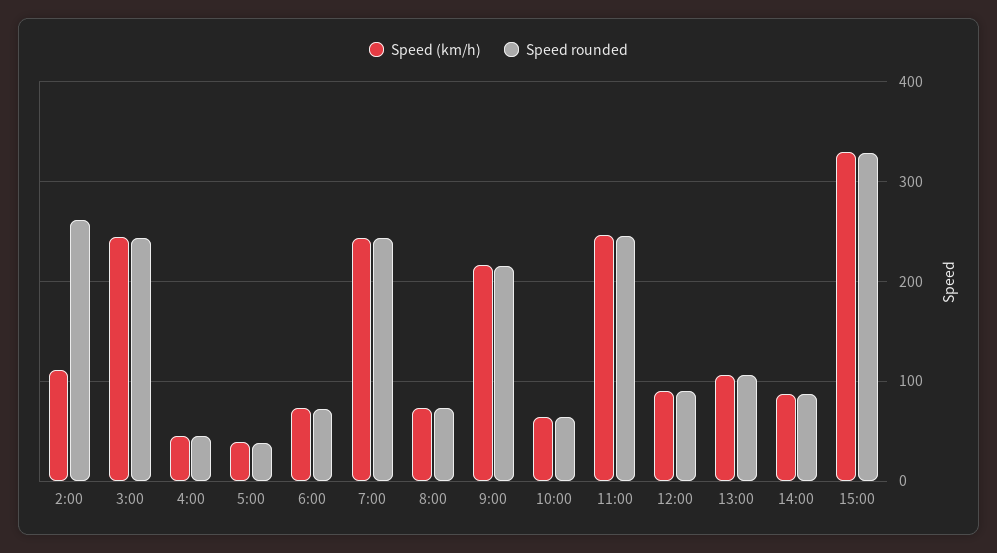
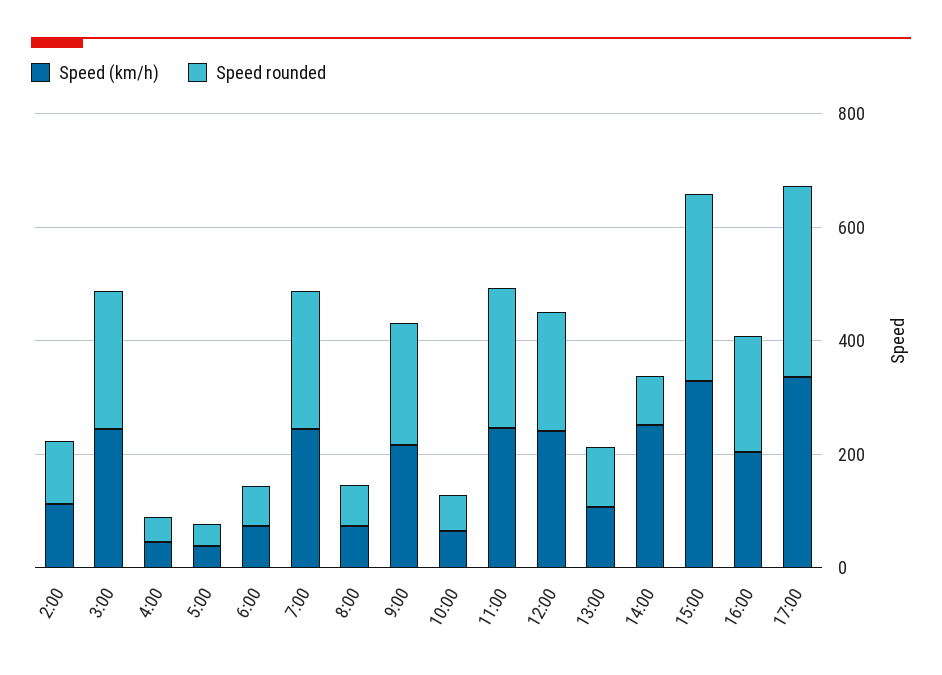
Speed rounded, 2:00: 260 -> 100
Speed (km/h), 12:00: 90 -> 250
Speed rounded, 12:00: 90 -> 200
Speed (km/h), 14:00: 90 -> 250
Speed (km/h), 16:00: none -> 200
Speed rounded, 16:00: none -> 200
Speed (km/h), 17:00: none -> 350
Speed rounded, 17:00: none -> 350

